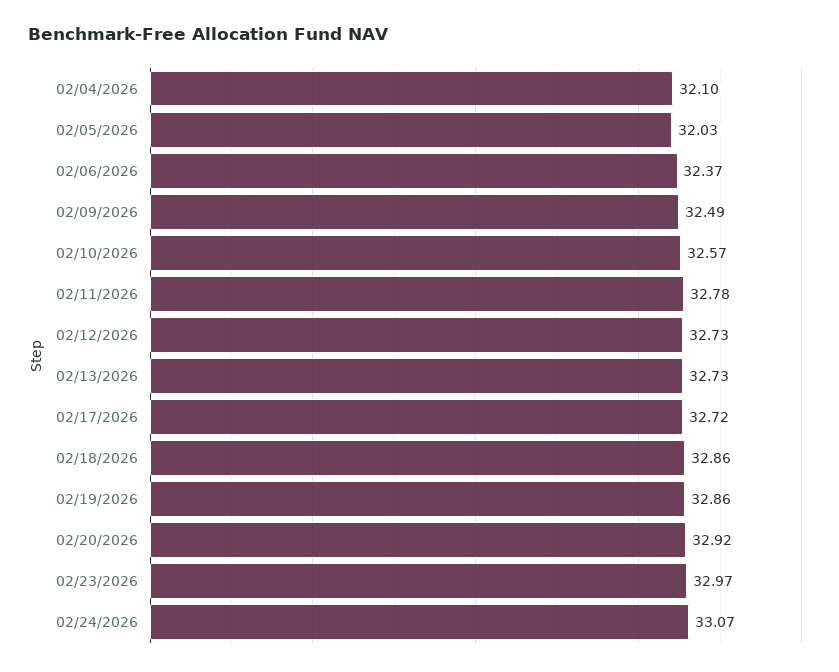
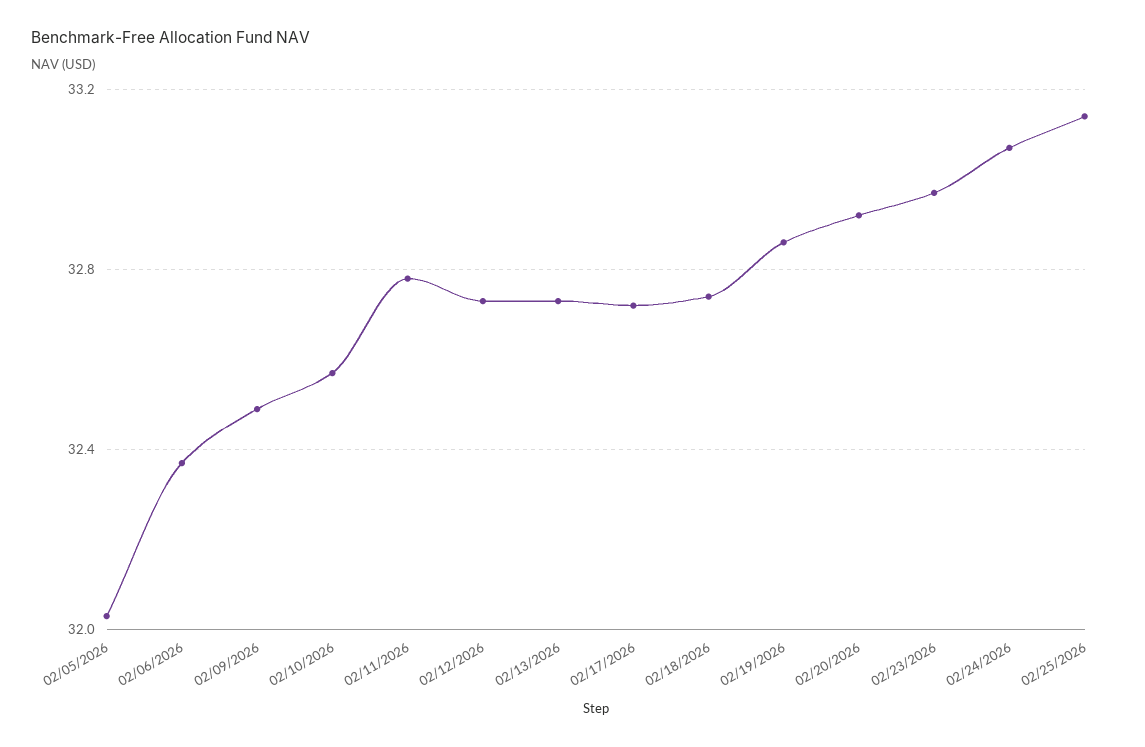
02/04/2026: 32.1 -> none
02/18/2026: 32.86 -> 32.75
02/25/2026: none -> 33.15

